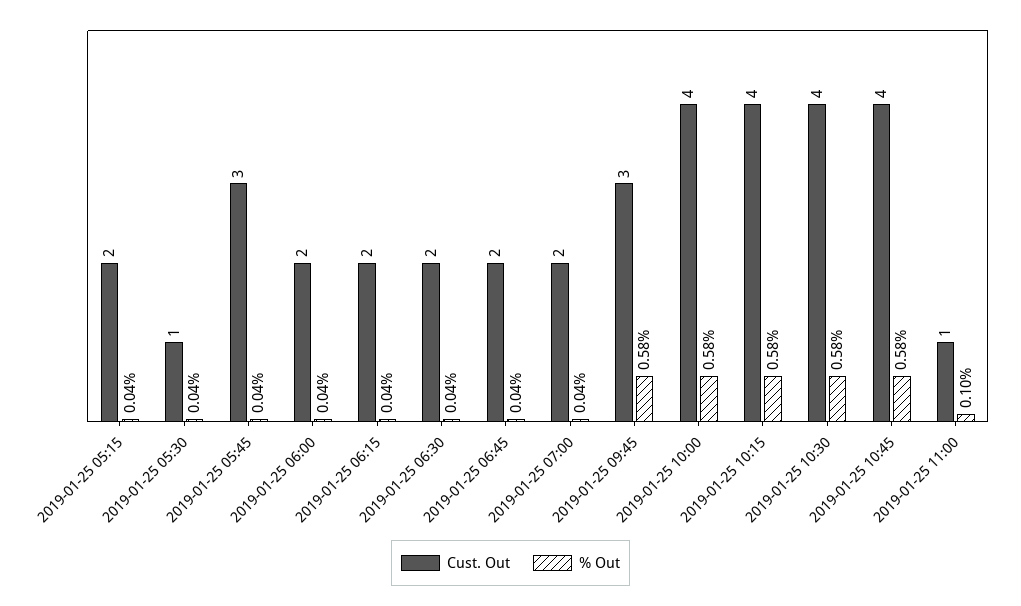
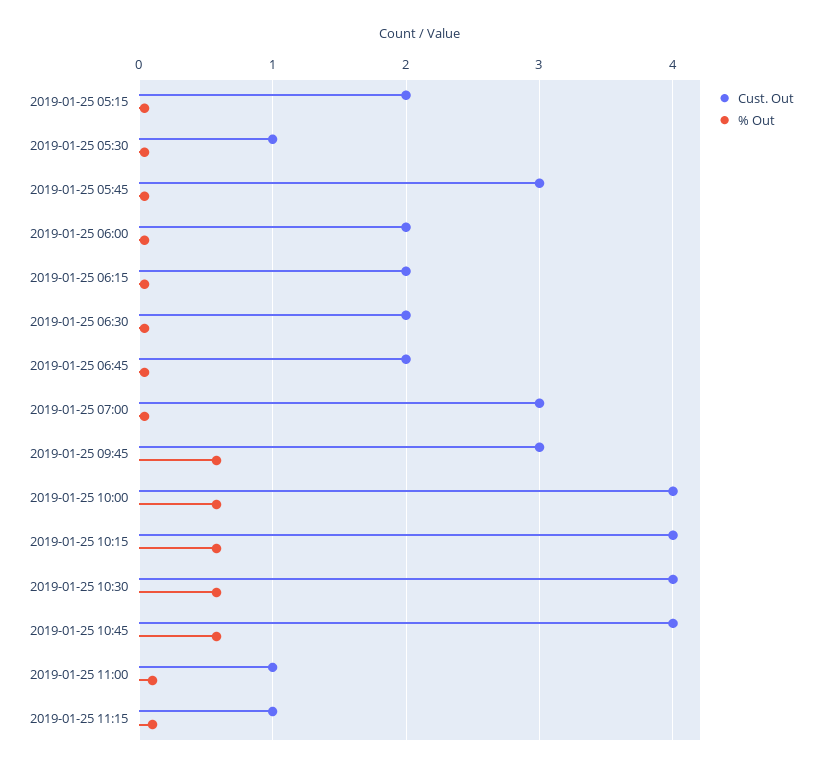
Cust. Out, 2019-01-25 07:00: 2 -> 3
Cust. Out, 2019-01-25 11:15: none -> 1
% Out, 2019-01-25 11:15: none -> 0.1

